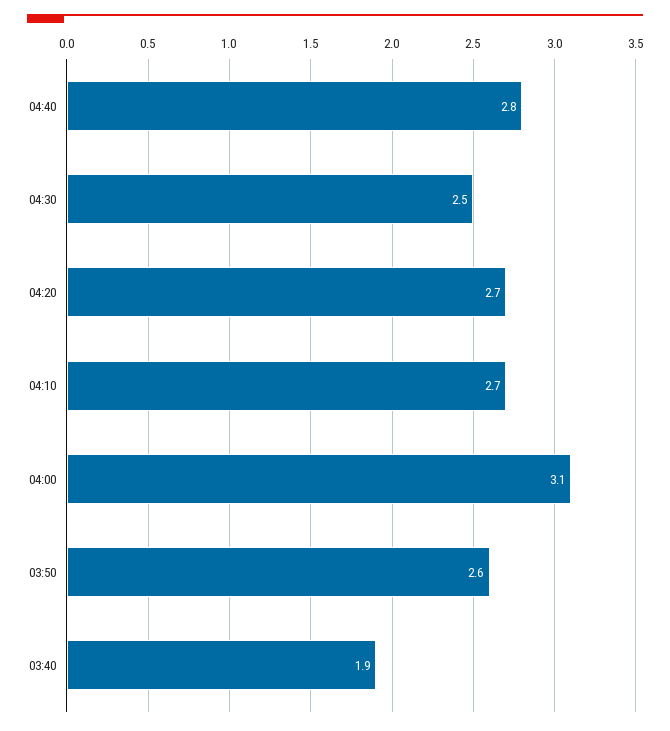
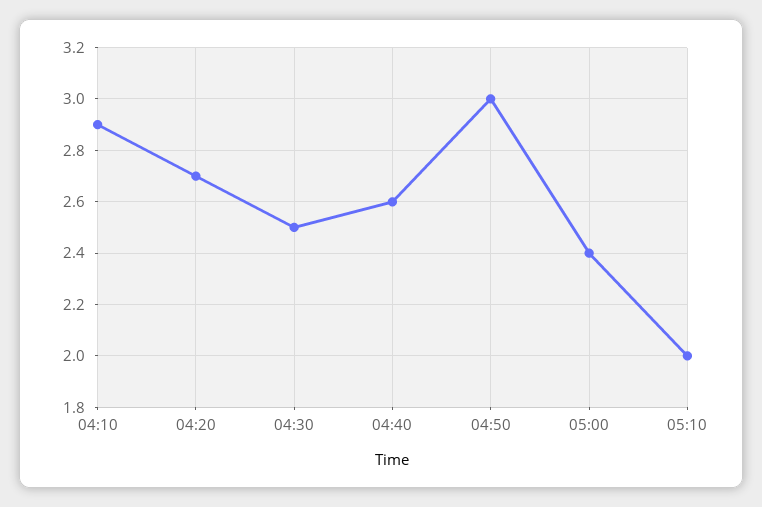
04:40: 2.8 -> 2.6
04:10: 2.7 -> 2.9
04:00: 3.1 -> none
03:50: 2.6 -> none
03:40: 1.9 -> none
04:50: none -> 3
05:00: none -> 2.4
05:10: none -> 2

